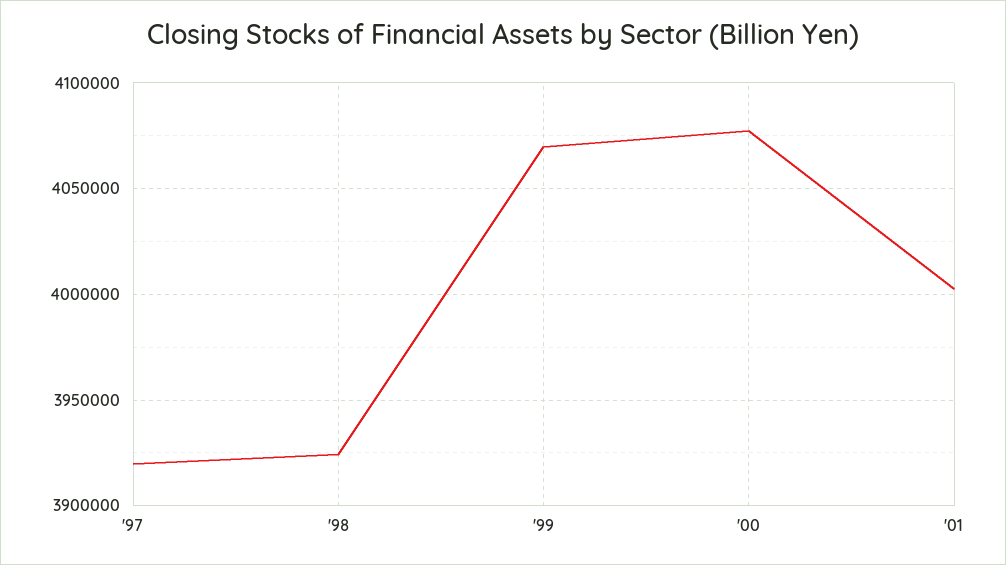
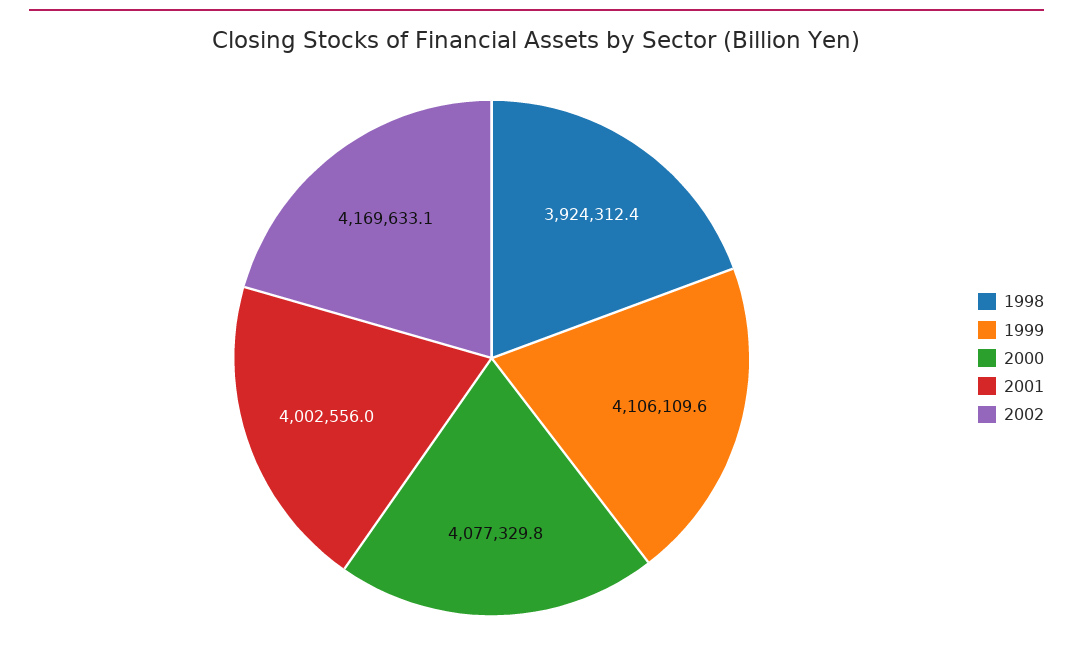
'97: 3920000 -> none
'99: 4070000 -> 4106109.6
2002: none -> 4169633.1

